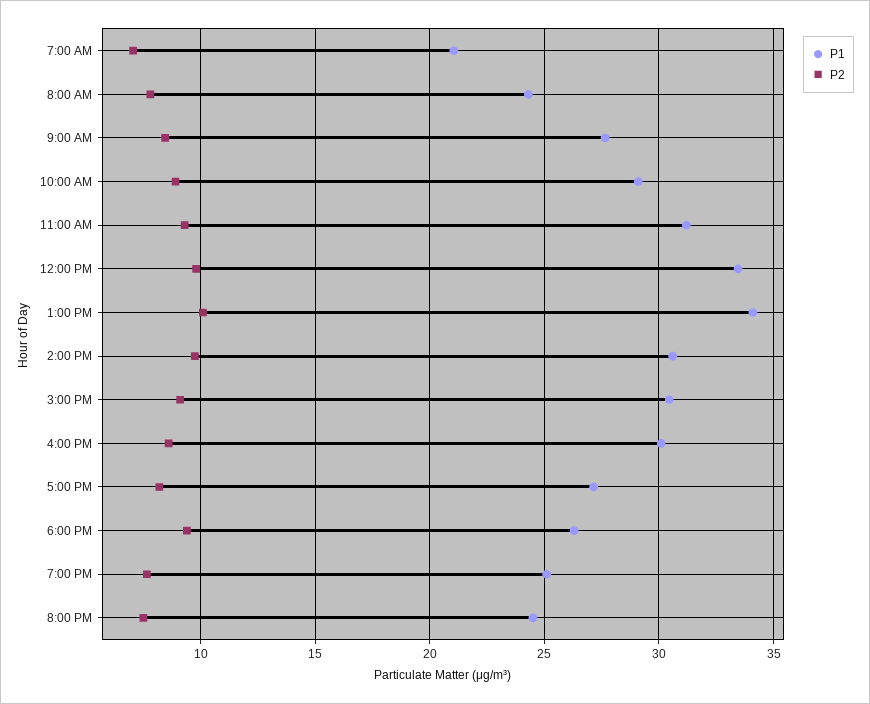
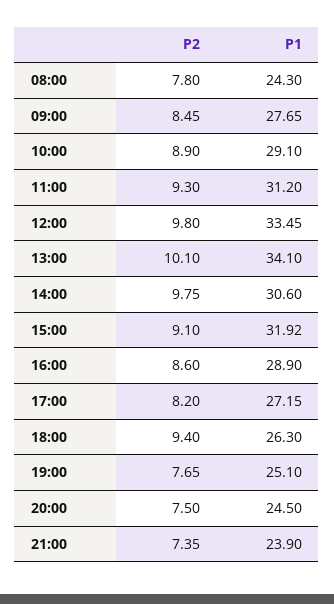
P1, 7:00 AM: 21 -> none
P2, 7:00 AM: 7 -> none
P1, 3:00 PM: 30.5 -> 31.92
P1, 4:00 PM: 30 -> 28.9
P2, 21:00: none -> 7.35
P1, 21:00: none -> 23.9

